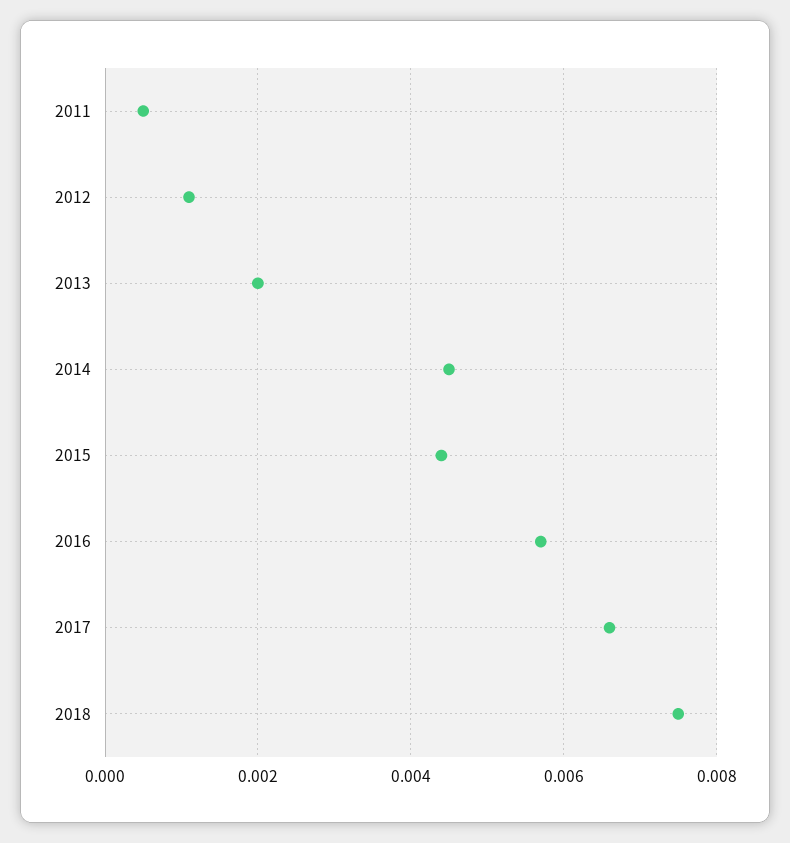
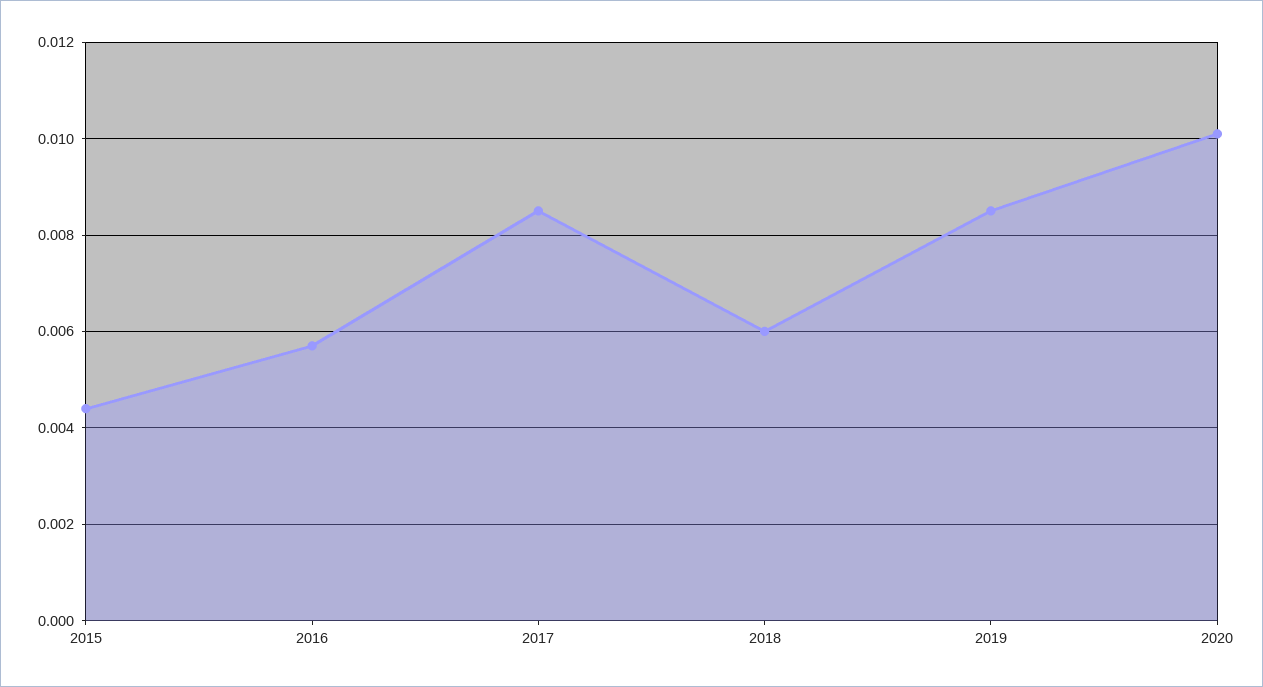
2011: 0.0005 -> none
2012: 0.001 -> none
2013: 0.002 -> none
2014: 0.0045 -> none
2017: 0.0065 -> 0.0085
2018: 0.0075 -> 0.006
2019: none -> 0.0085
2020: none -> 0.01

